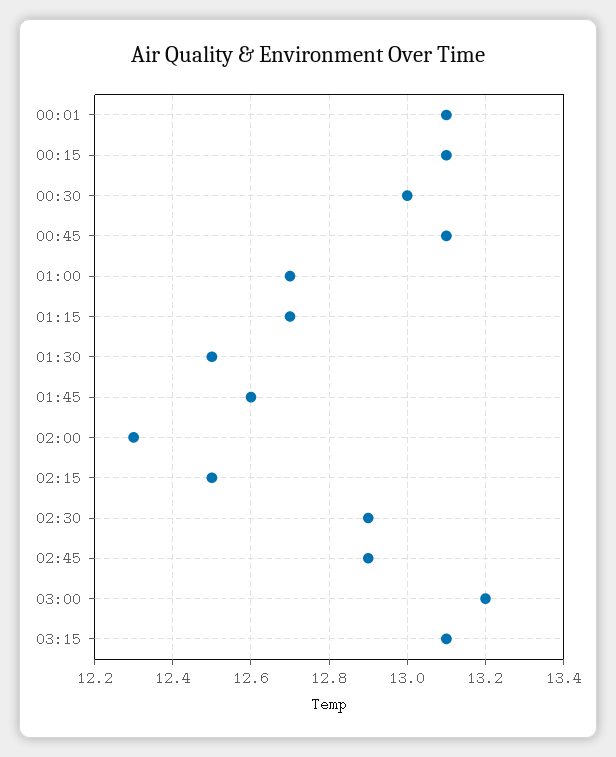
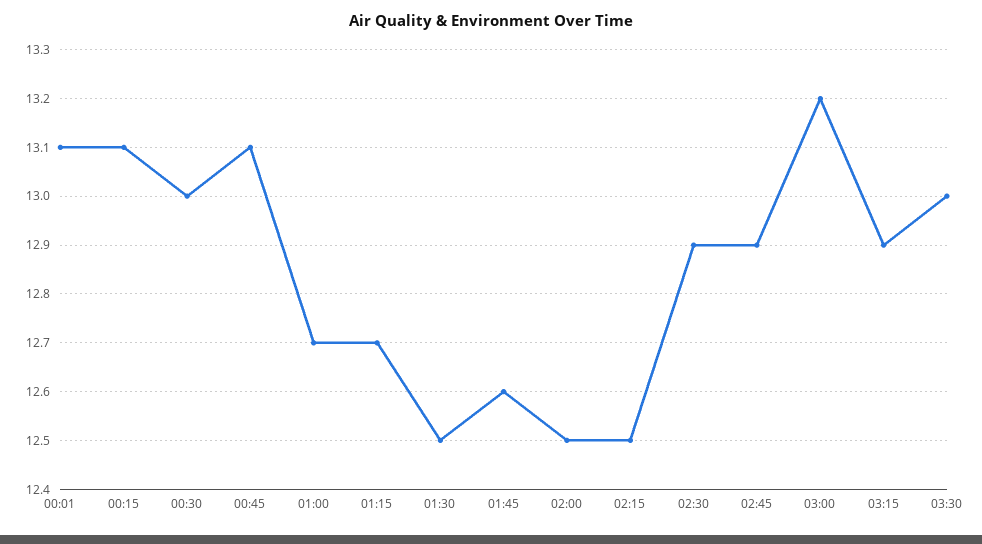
02:00: 12.3 -> 12.5
03:15: 13.1 -> 12.9
03:30: none -> 13

